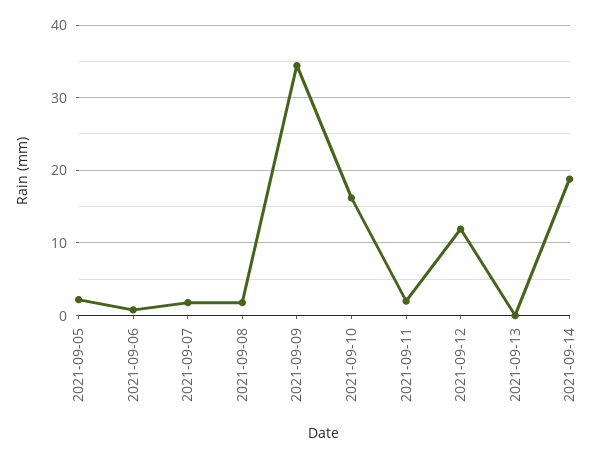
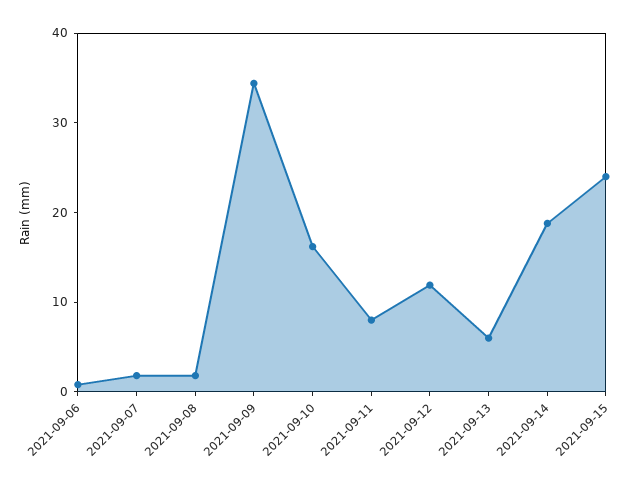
2021-09-05: 2 -> none
2021-09-11: 2 -> 8
2021-09-13: 0 -> 6
2021-09-15: none -> 24

